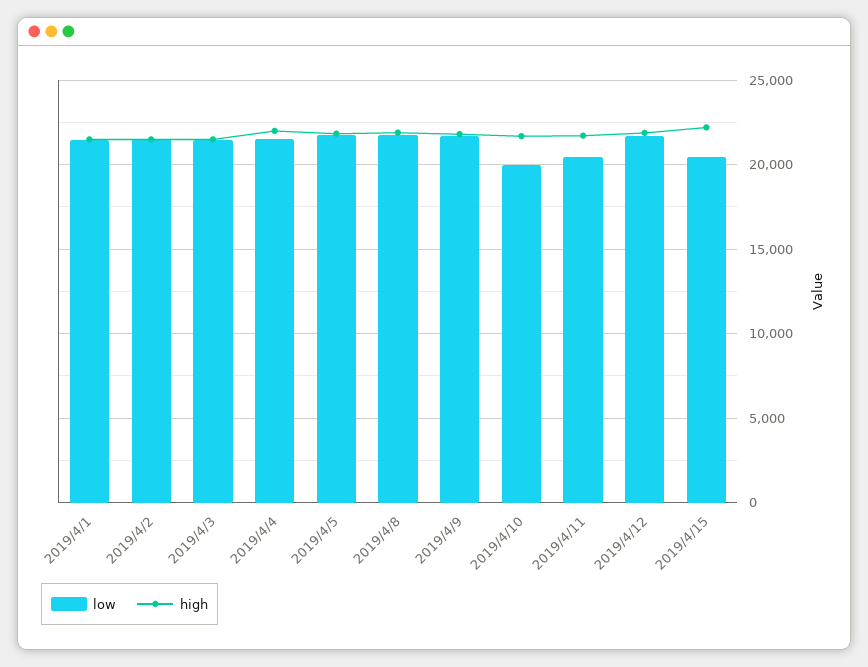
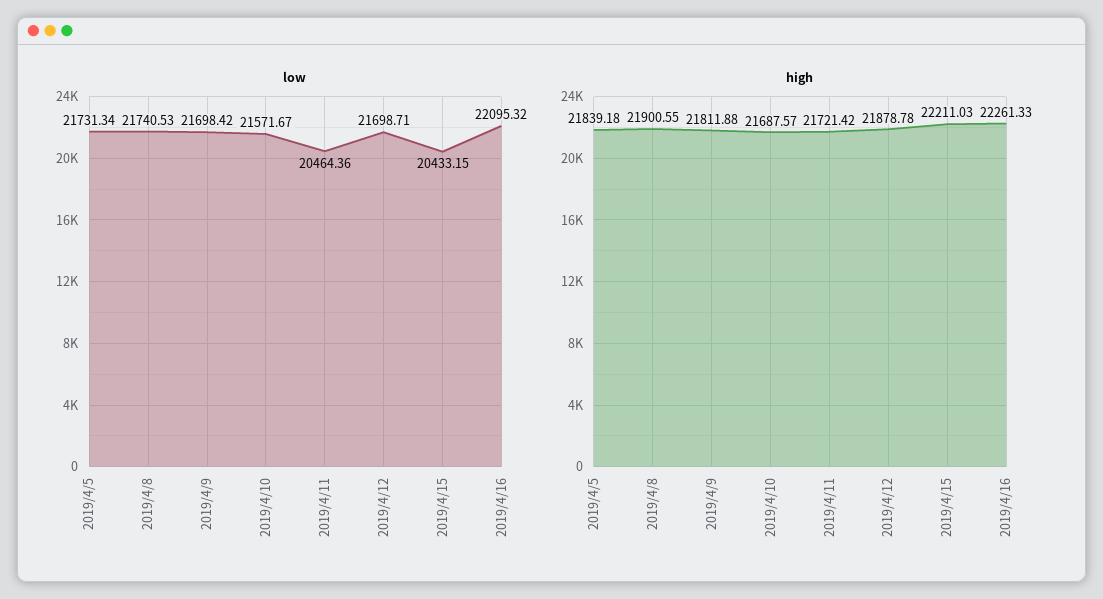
low, 2019/4/1: 21500 -> none
high, 2019/4/1: 21500 -> none
low, 2019/4/2: 21500 -> none
high, 2019/4/2: 21500 -> none
low, 2019/4/3: 21500 -> none
high, 2019/4/3: 21500 -> none
low, 2019/4/4: 21500 -> none
high, 2019/4/4: 22000 -> none
low, 2019/4/10: 20000 -> 21571.67
low, 2019/4/16: none -> 22095.32
high, 2019/4/16: none -> 22261.33

